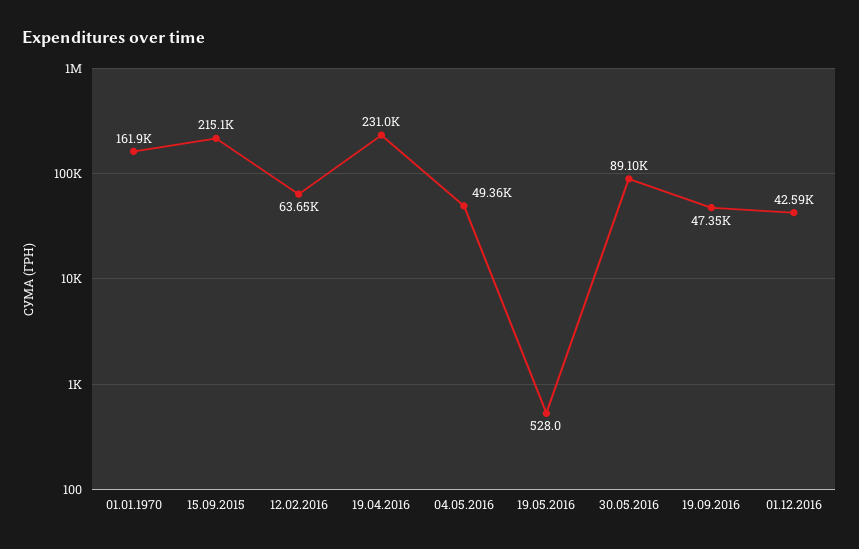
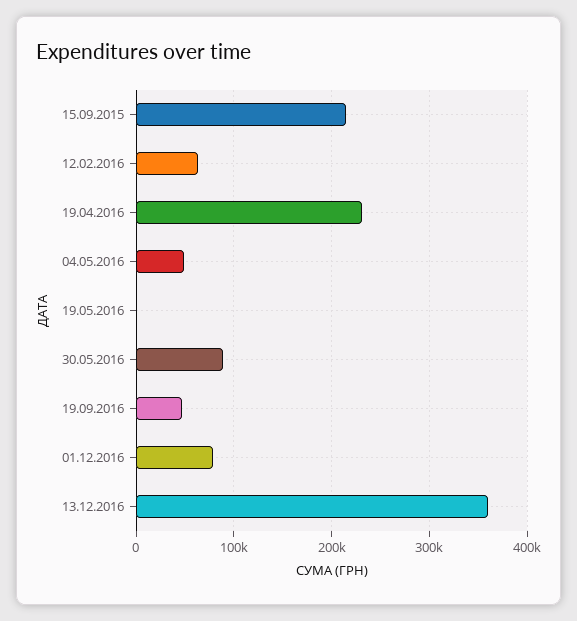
01.01.1970: 161900 -> none
01.12.2016: 42590 -> 80000
13.12.2016: none -> 360000

